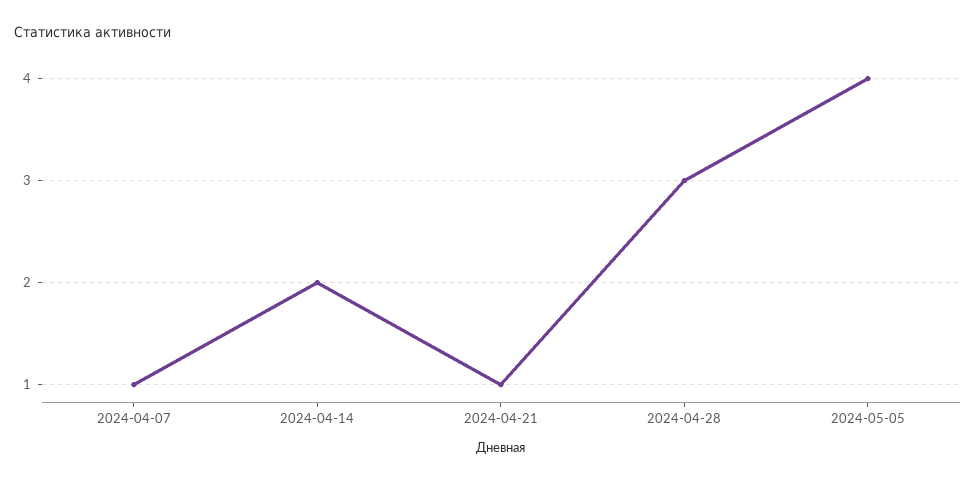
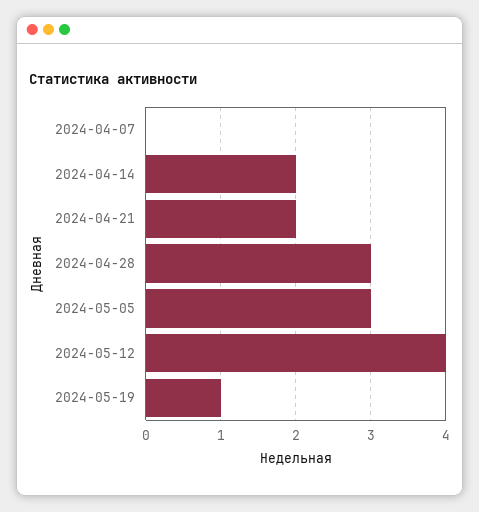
2024-04-07: 1 -> 0
2024-04-21: 1 -> 2
2024-05-05: 4 -> 3
2024-05-12: none -> 4
2024-05-19: none -> 1

